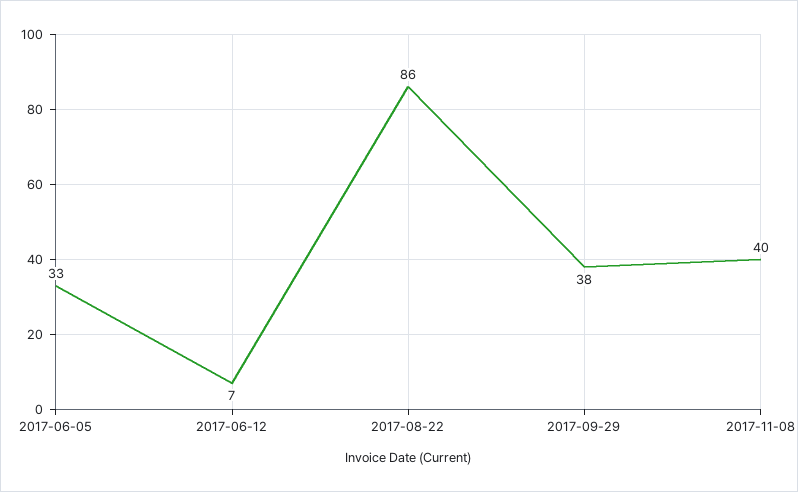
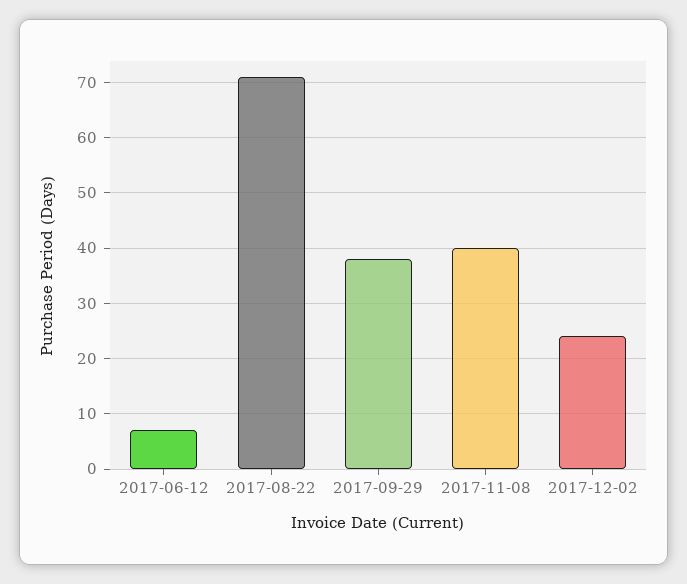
2017-06-05: 33 -> none
2017-08-22: 86 -> 70
2017-12-02: none -> 25

